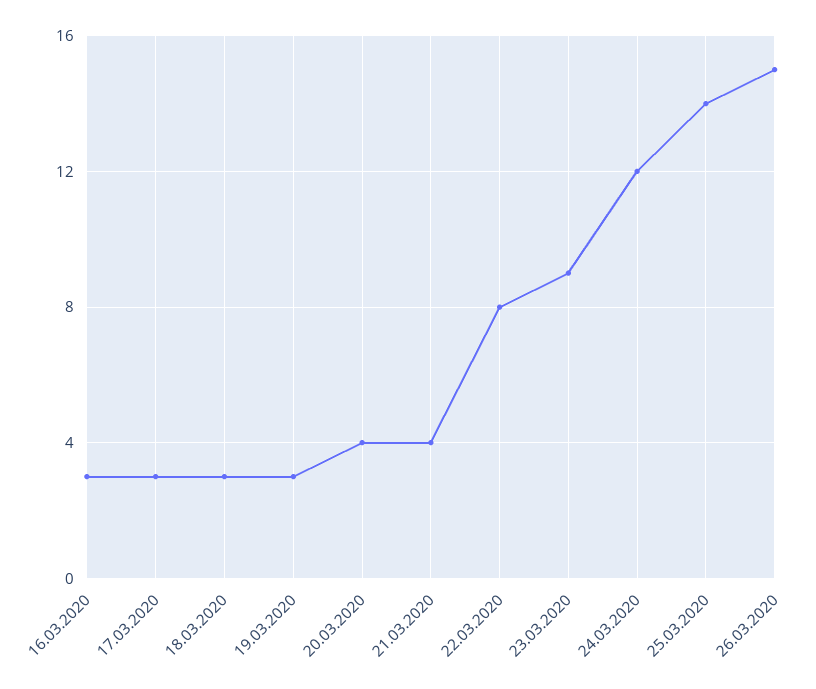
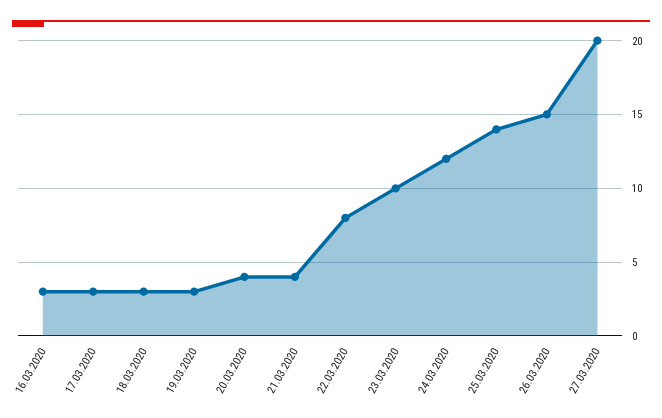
23.03.2020: 9 -> 10
27.03.2020: none -> 20

